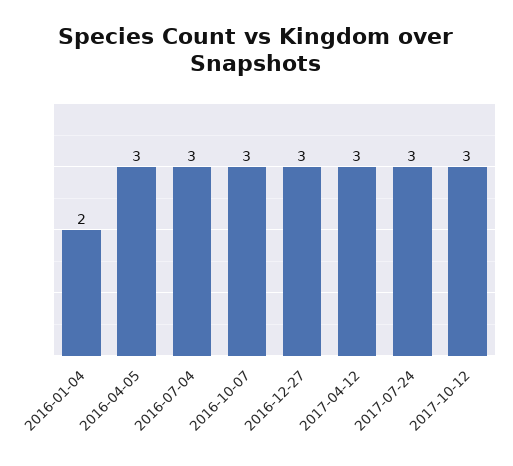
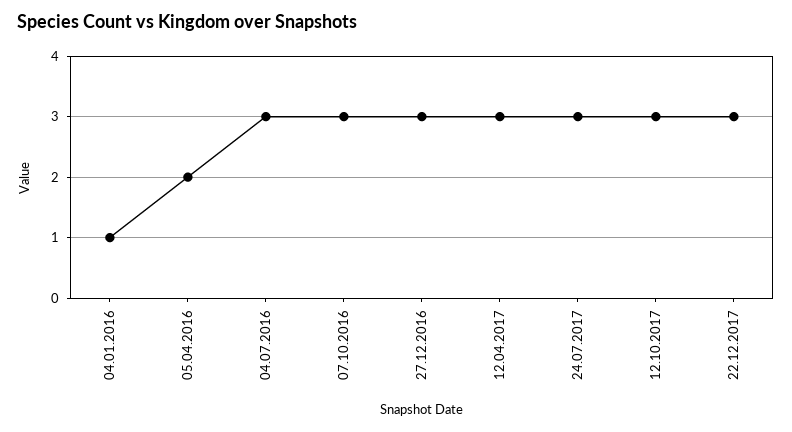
2016-01-04: 2 -> 1
2016-04-05: 3 -> 2
22.12.2017: none -> 3

